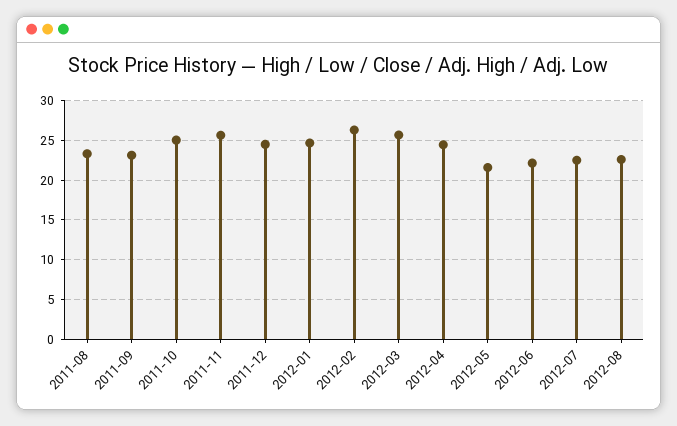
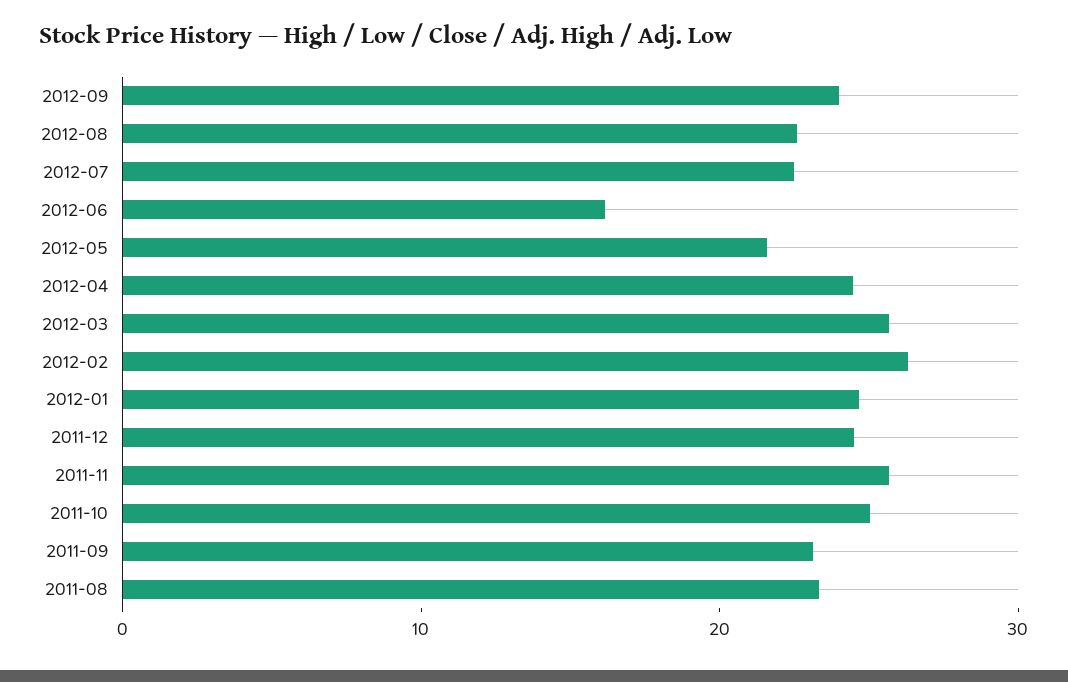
2012-06: 22 -> 16
2012-09: none -> 24

